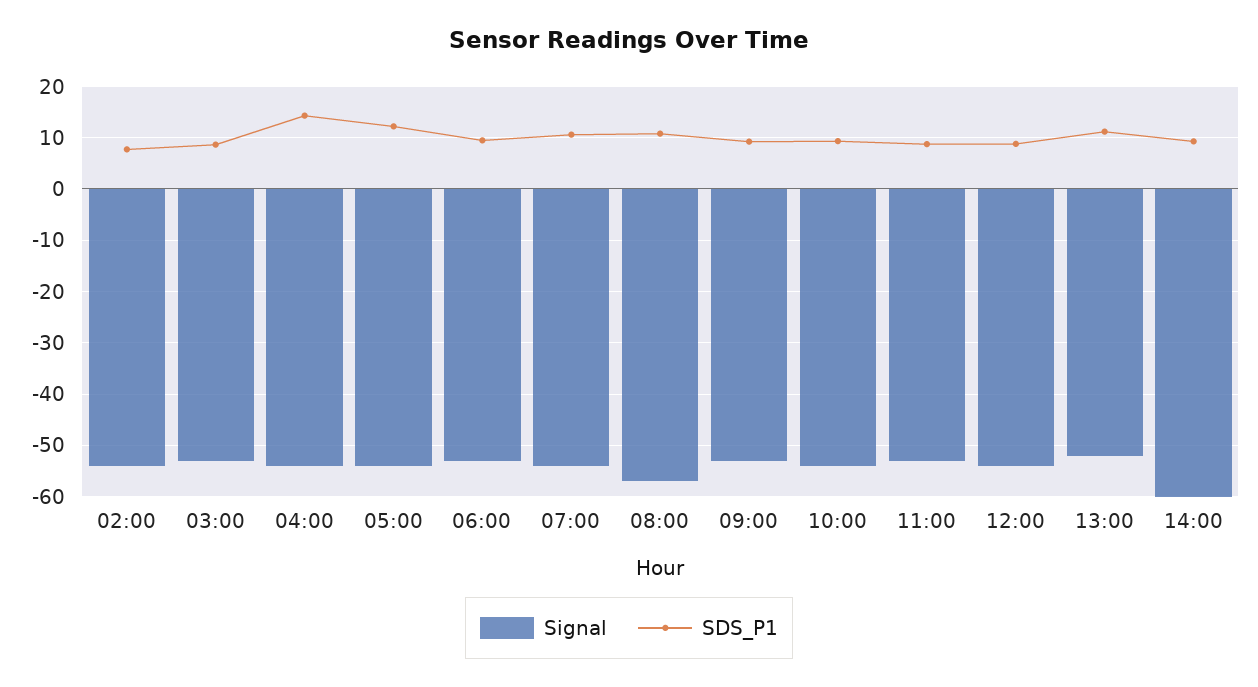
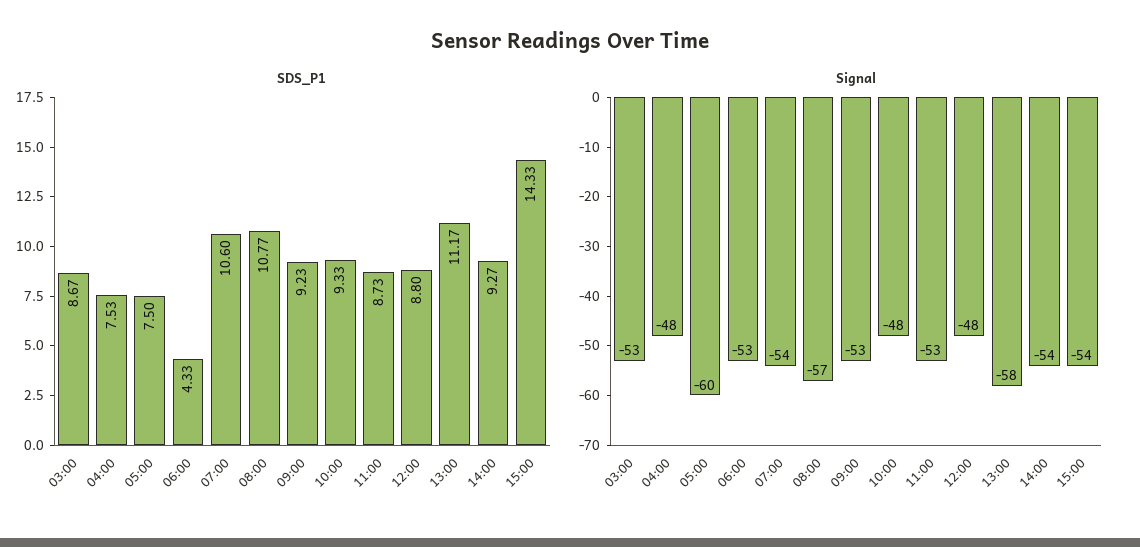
Signal, 02:00: -54 -> none
SDS_P1, 02:00: 8 -> none
Signal, 04:00: -54 -> -48
SDS_P1, 04:00: 14 -> 7.53
Signal, 05:00: -54 -> -60
SDS_P1, 05:00: 12 -> 7.5
SDS_P1, 06:00: 10 -> 4.33
Signal, 10:00: -54 -> -48
Signal, 12:00: -54 -> -48
Signal, 13:00: -52 -> -58
Signal, 14:00: -60 -> -54
SDS_P1, 15:00: none -> 14.33
Signal, 15:00: none -> -54

